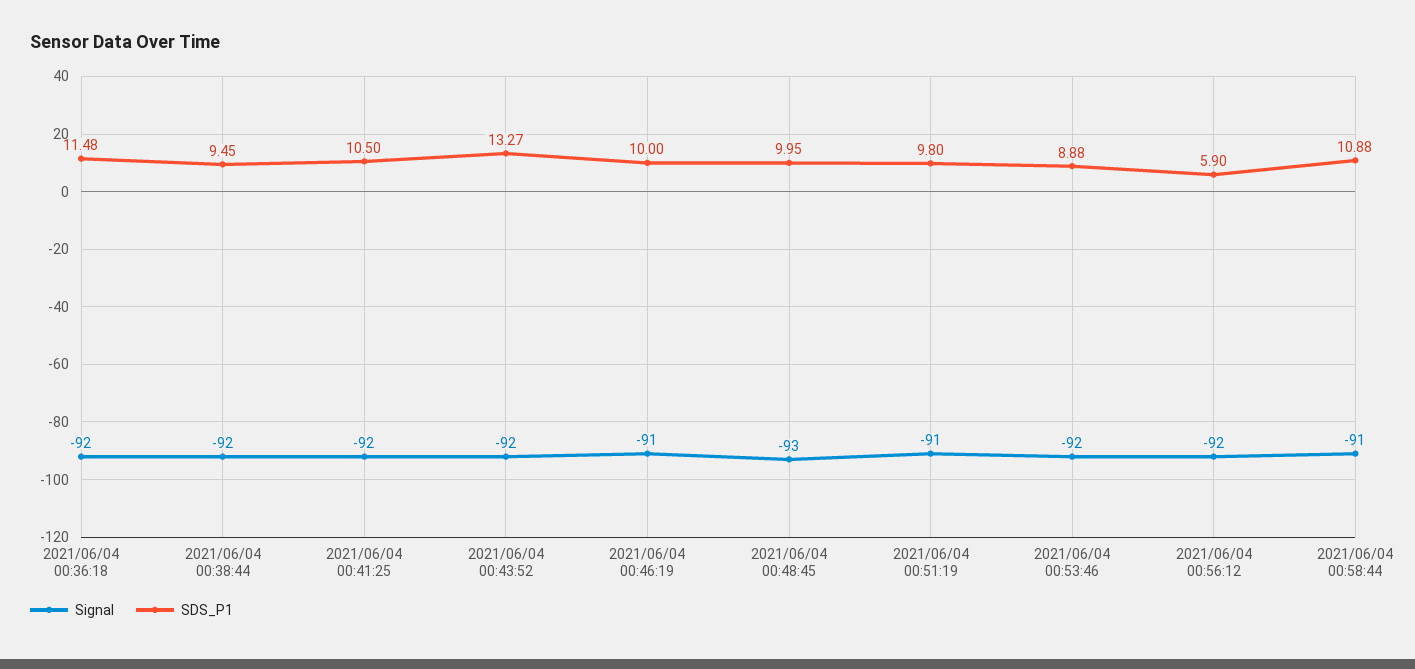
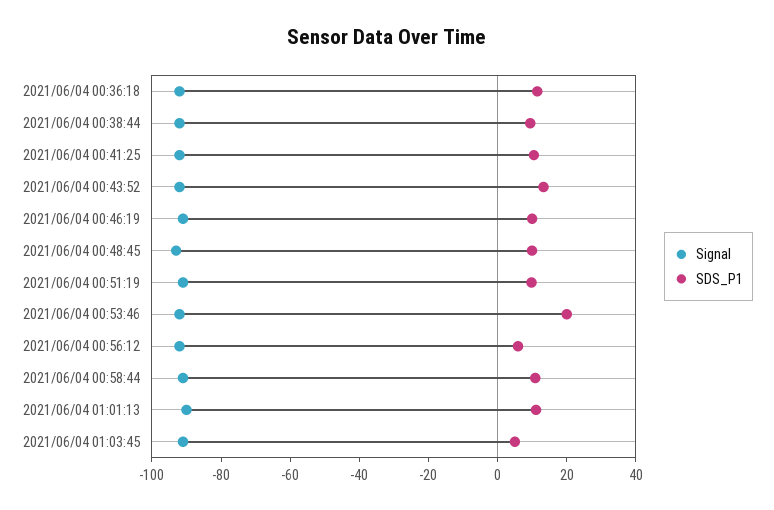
SDS_P1, 2021/06/04 00:53:46: 8.88 -> 20
Signal, 2021/06/04 01:01:13: none -> -90
SDS_P1, 2021/06/04 01:01:13: none -> 10
Signal, 2021/06/04 01:03:45: none -> -90
SDS_P1, 2021/06/04 01:03:45: none -> 5

